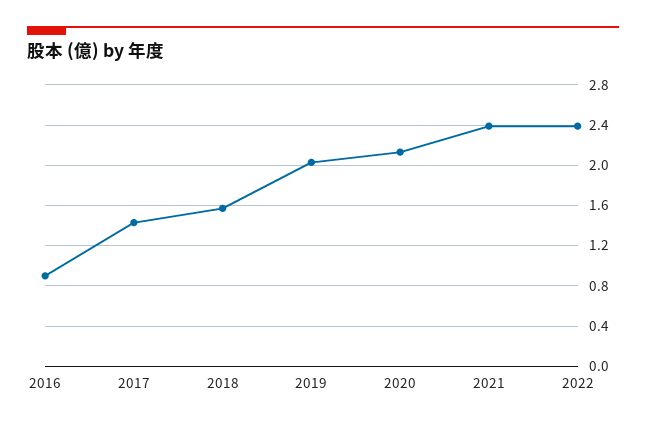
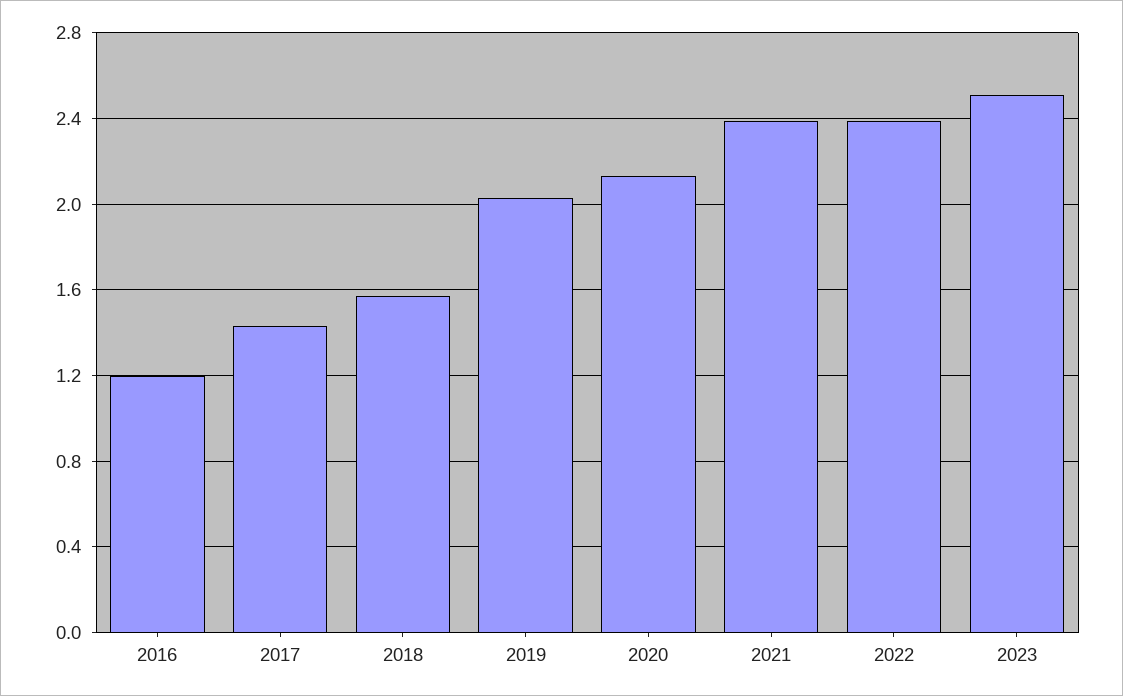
2016: 0.9 -> 1.2
2023: none -> 2.5

